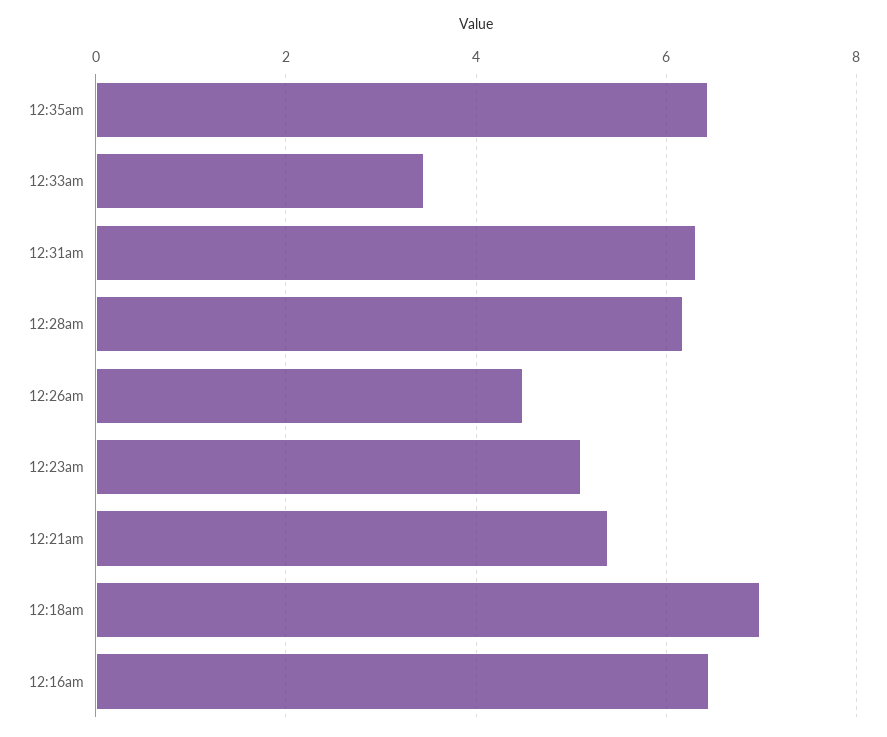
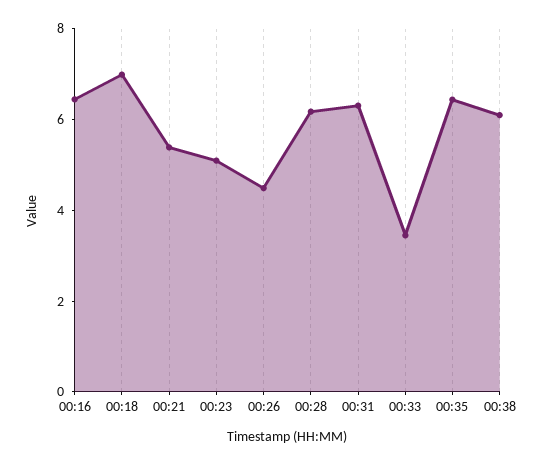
00:38: none -> 6

